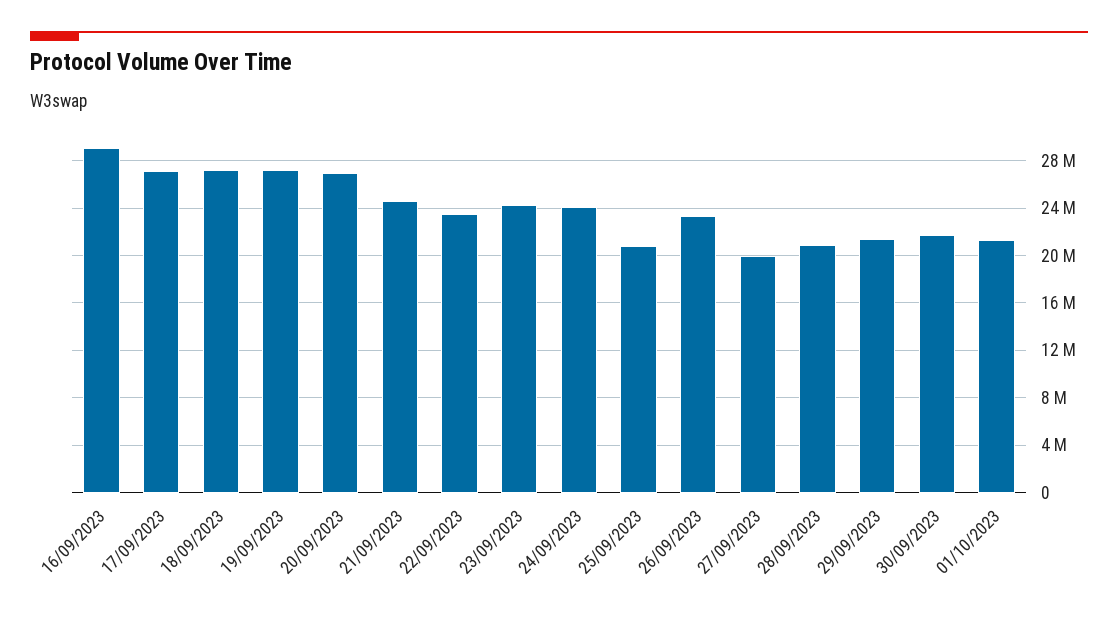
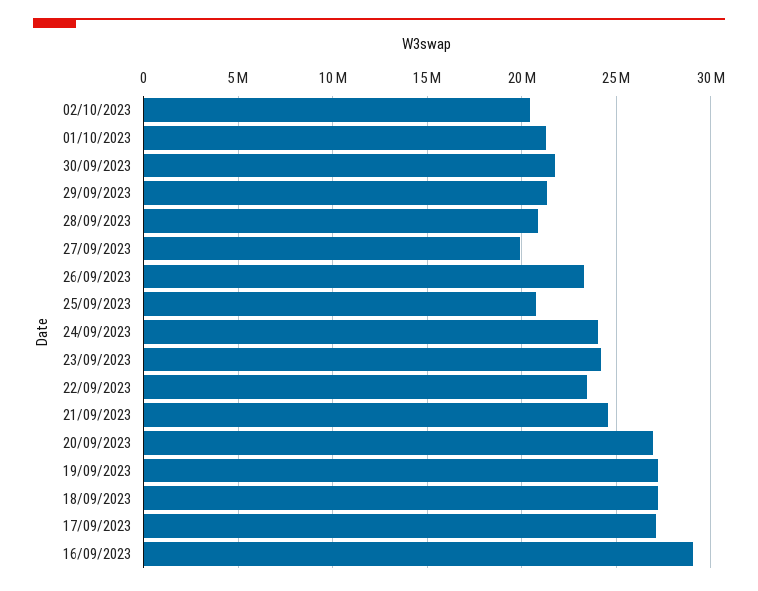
02/10/2023: none -> 20500000

